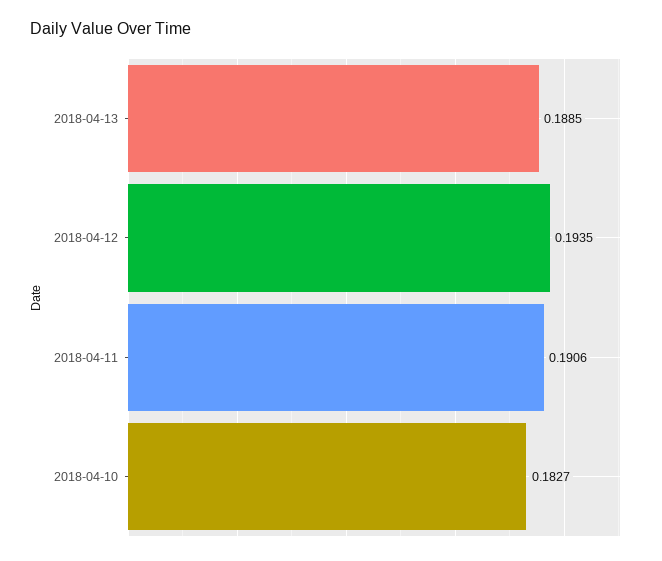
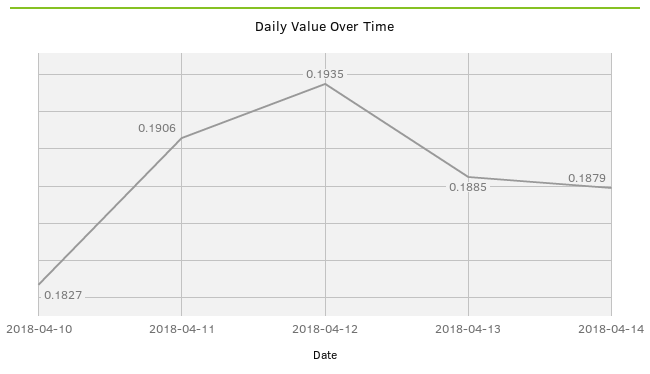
2018-04-14: none -> 0.1879

